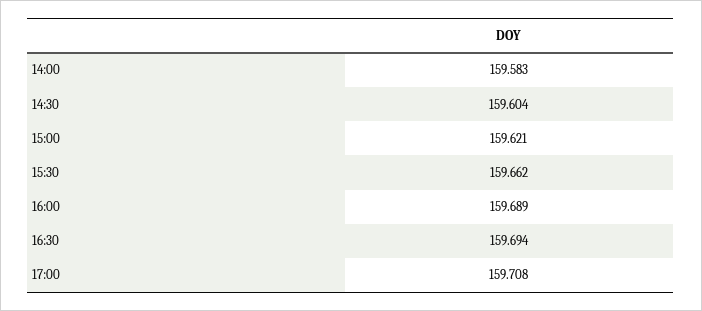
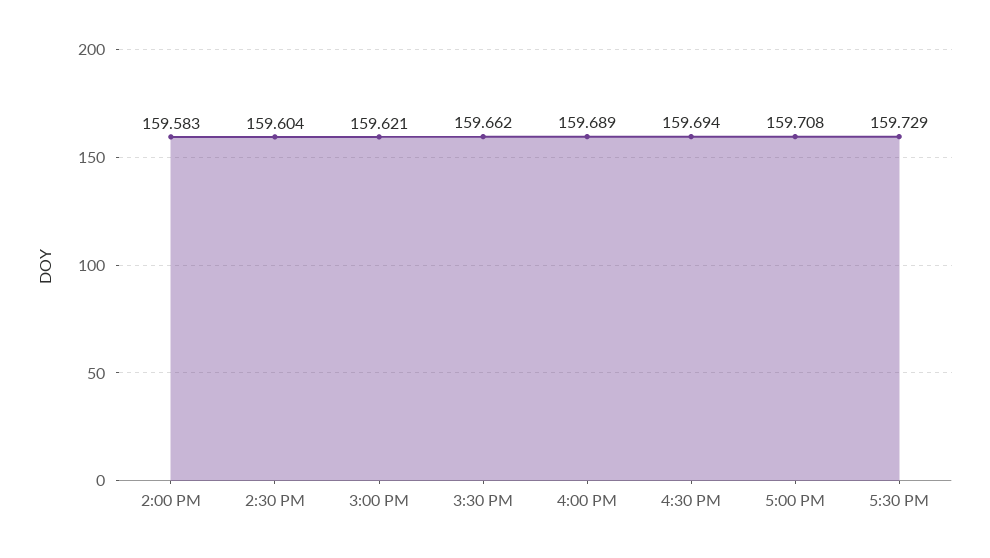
5:30 PM: none -> 159.729

